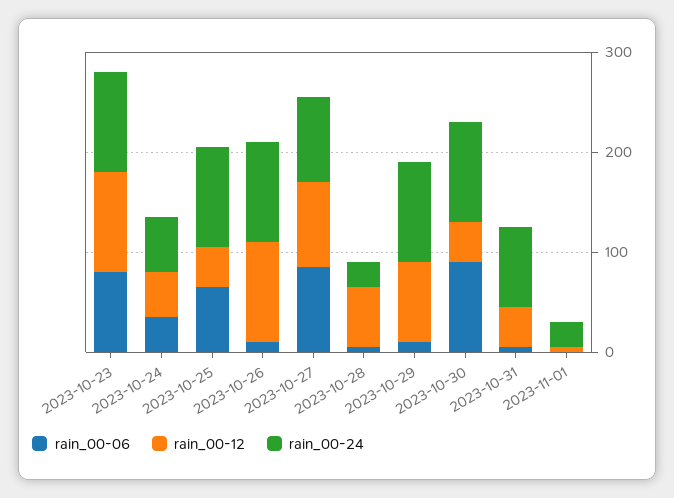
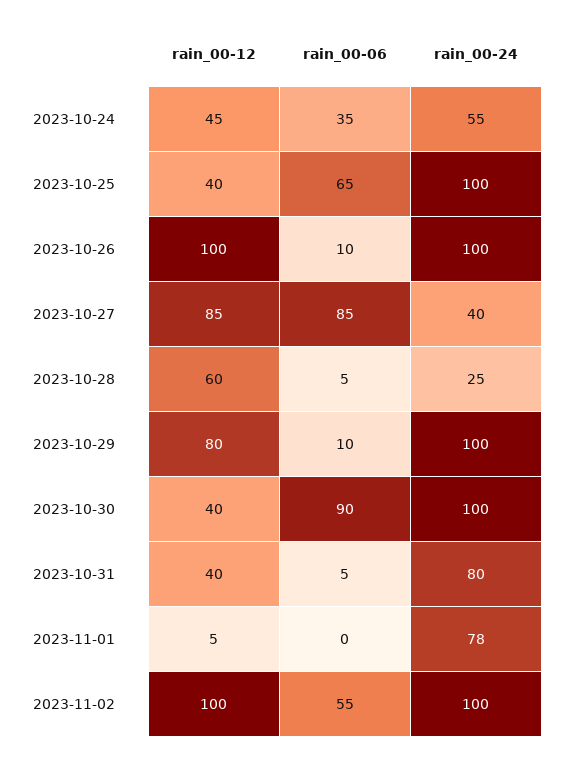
rain_00-06, 2023-10-23: 80 -> none
rain_00-12, 2023-10-23: 100 -> none
rain_00-24, 2023-10-23: 100 -> none
rain_00-24, 2023-10-27: 80 -> 40
rain_00-24, 2023-11-01: 20 -> 78
rain_00-12, 2023-11-02: none -> 100
rain_00-06, 2023-11-02: none -> 55
rain_00-24, 2023-11-02: none -> 100

